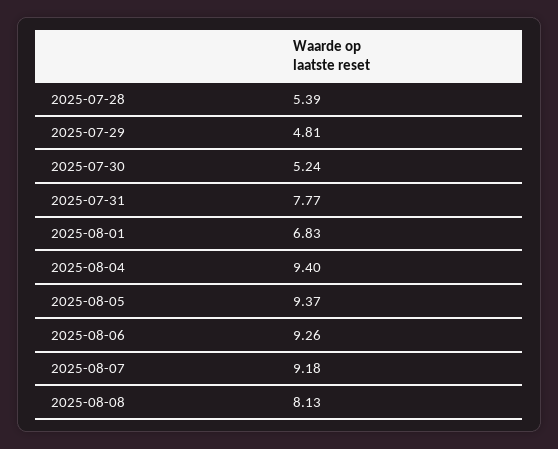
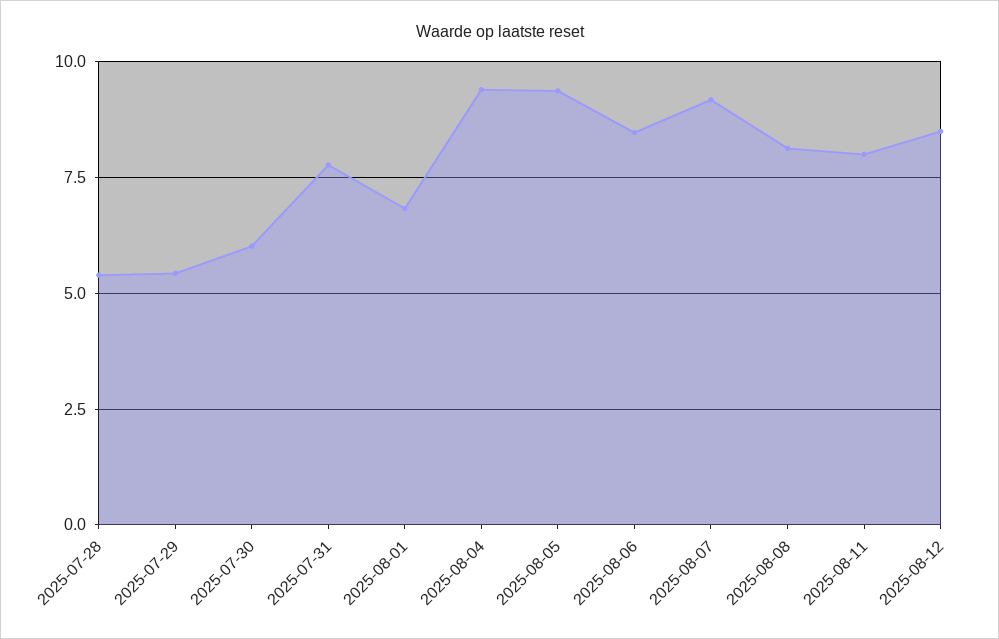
2025-07-29: 4.81 -> 5.5
2025-07-30: 5.24 -> 6
2025-08-06: 9.26 -> 8.5
2025-08-11: none -> 8
2025-08-12: none -> 8.5

